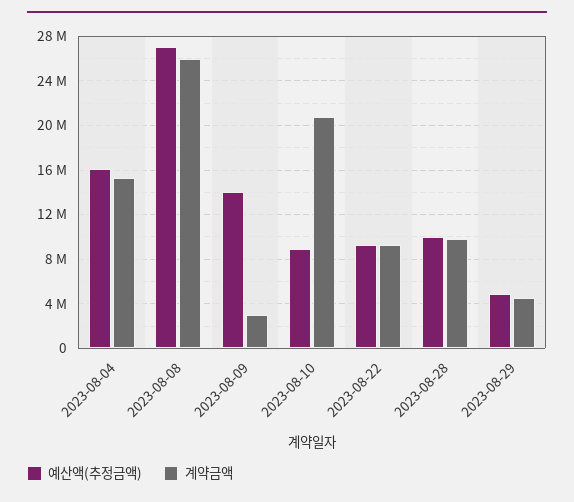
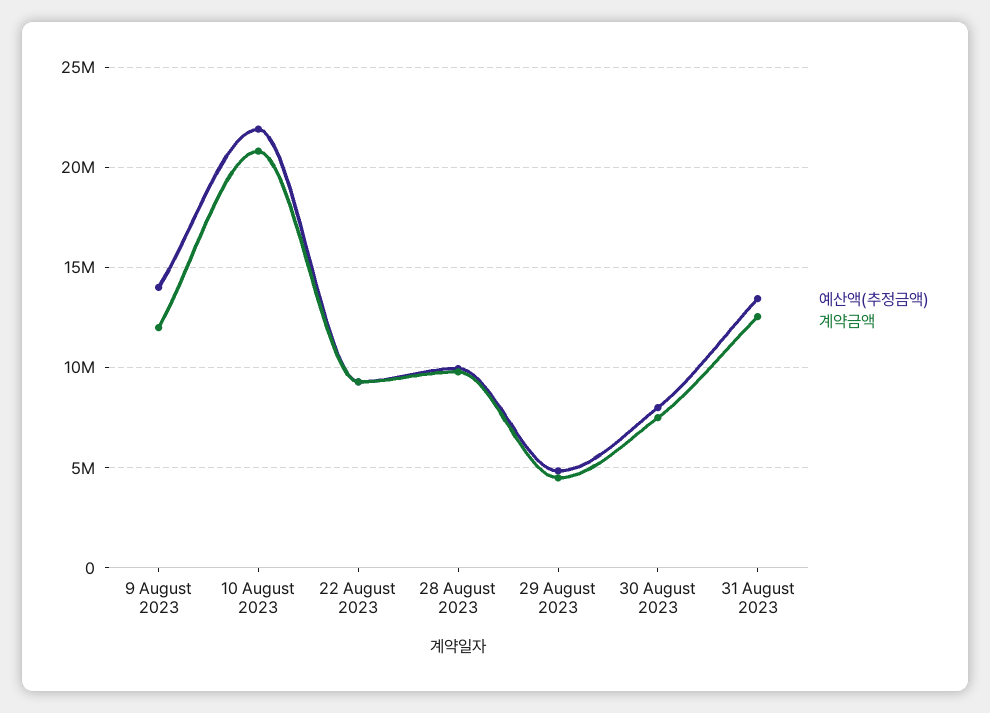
예산액(추정금액), 2023-08-04: 16000000 -> none
계약금액, 2023-08-04: 15000000 -> none
예산액(추정금액), 2023-08-08: 27000000 -> none
계약금액, 2023-08-08: 26000000 -> none
계약금액, 2023-08-09: 3000000 -> 12000000
예산액(추정금액), 2023-08-10: 9000000 -> 22000000
예산액(추정금액), 30 August 2023: none -> 8000000
계약금액, 30 August 2023: none -> 7500000
예산액(추정금액), 31 August 2023: none -> 13500000
계약금액, 31 August 2023: none -> 12500000

